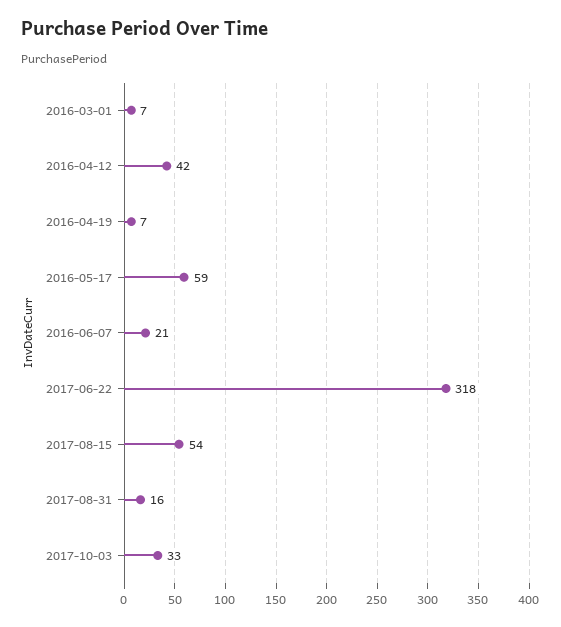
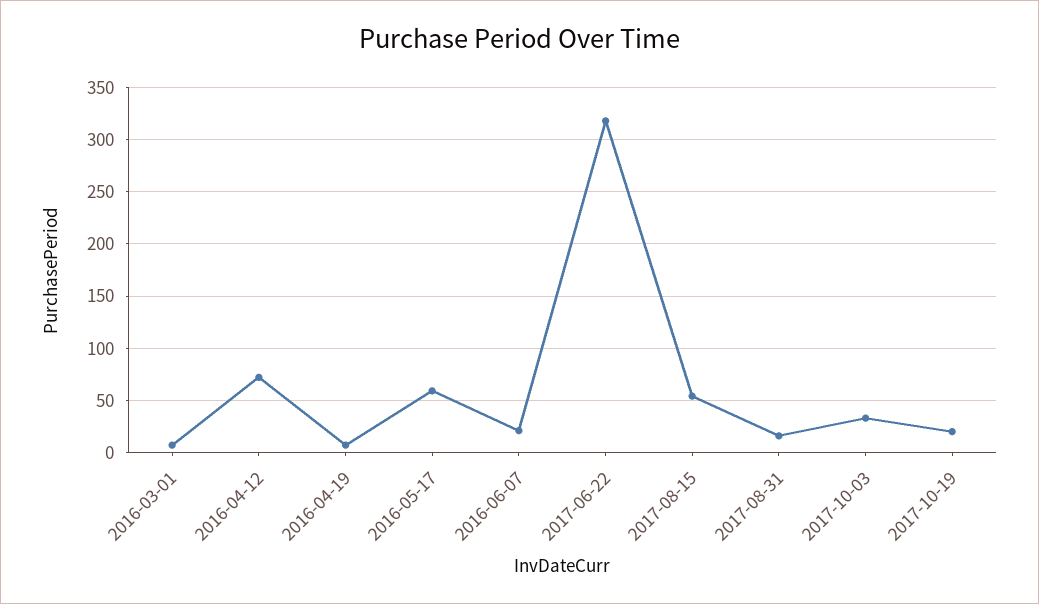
2016-04-12: 42 -> 70
2017-10-19: none -> 20

